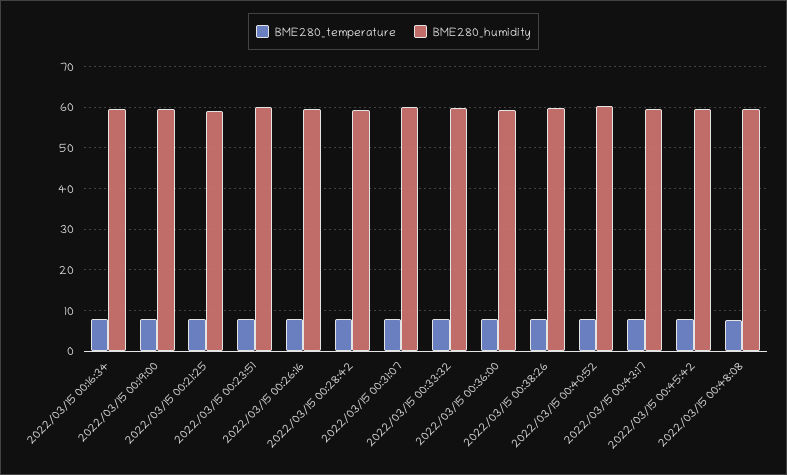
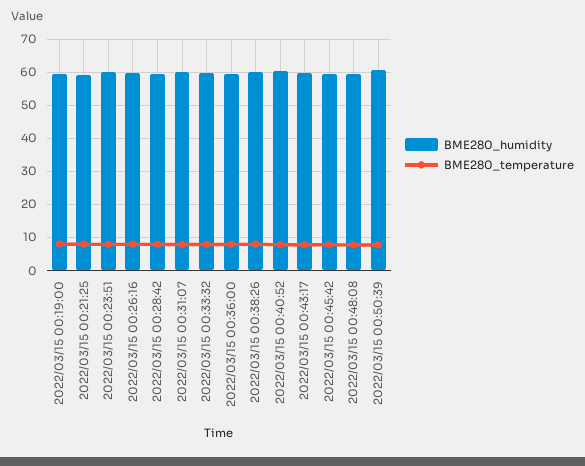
BME280_temperature, 2022/03/15 00:16:34: 8 -> none
BME280_humidity, 2022/03/15 00:16:34: 60 -> none
BME280_humidity, 2022/03/15 00:50:39: none -> 60
BME280_temperature, 2022/03/15 00:50:39: none -> 8

